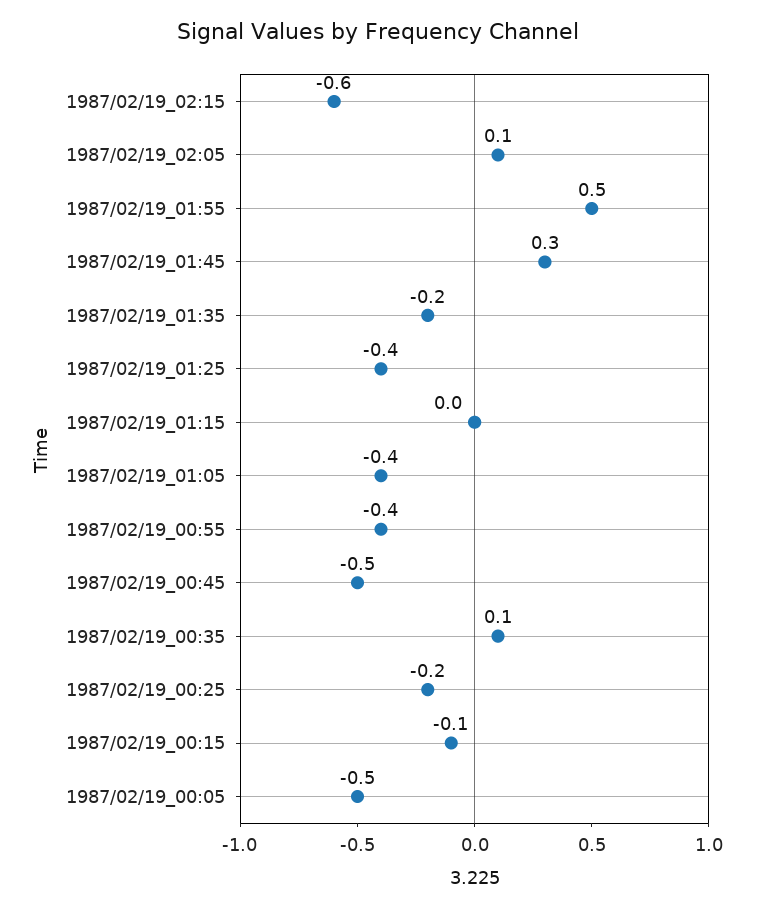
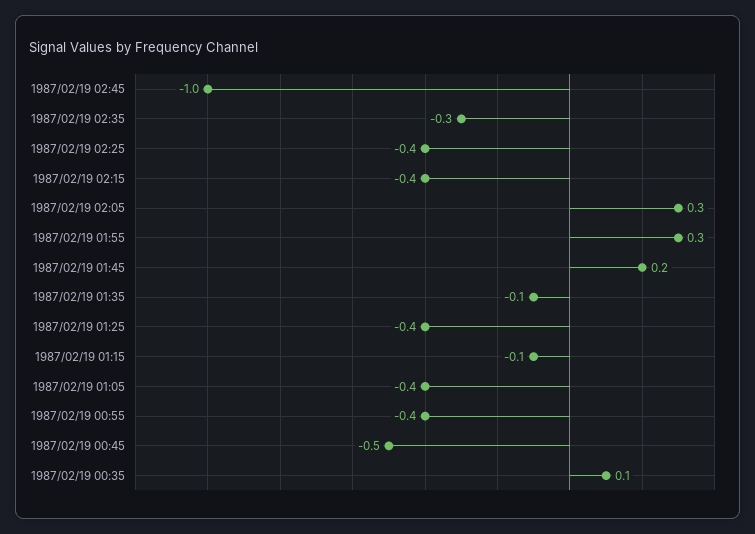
1987/02/19_02:15: -0.6 -> -0.4
1987/02/19_02:05: 0.1 -> 0.3
1987/02/19_01:55: 0.5 -> 0.3
1987/02/19_01:45: 0.3 -> 0.2
1987/02/19_01:35: -0.2 -> -0.1
1987/02/19_01:15: 0 -> -0.1
1987/02/19_00:25: -0.2 -> none
1987/02/19_00:15: -0.1 -> none
1987/02/19_00:05: -0.5 -> none
1987/02/19 02:45: none -> -1
1987/02/19 02:35: none -> -0.3
1987/02/19 02:25: none -> -0.4

